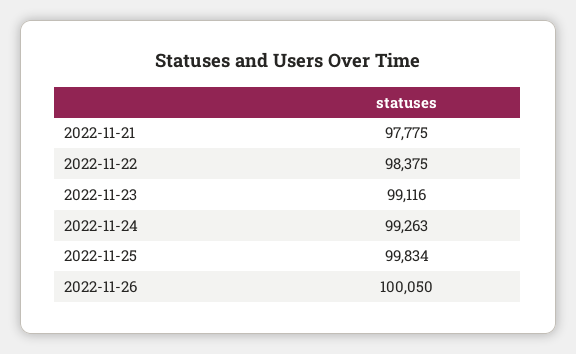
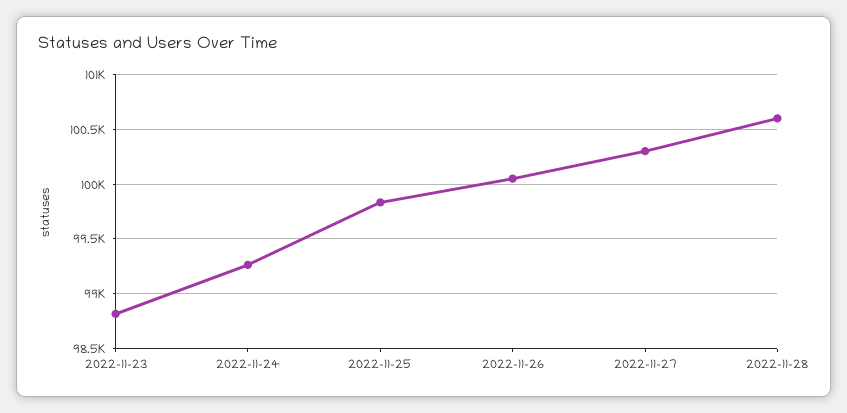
2022-11-21: 97775 -> none
2022-11-22: 98375 -> none
2022-11-23: 99116 -> 98800
2022-11-27: none -> 100300
2022-11-28: none -> 100600

